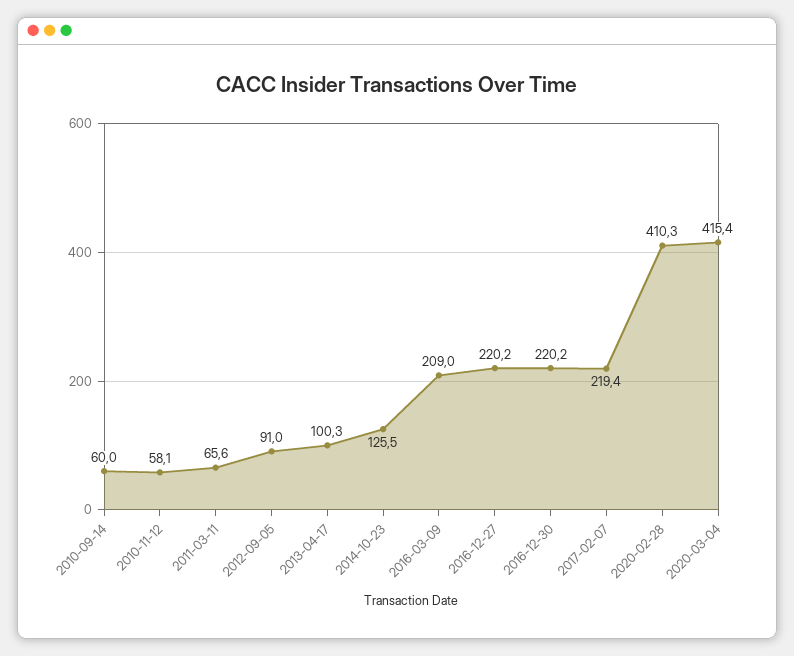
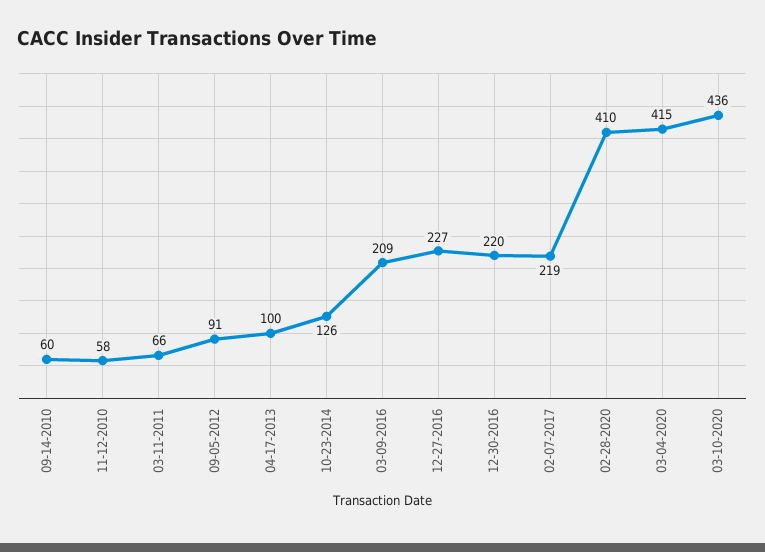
2016-12-27: 220.2 -> 227
03-10-2020: none -> 436

